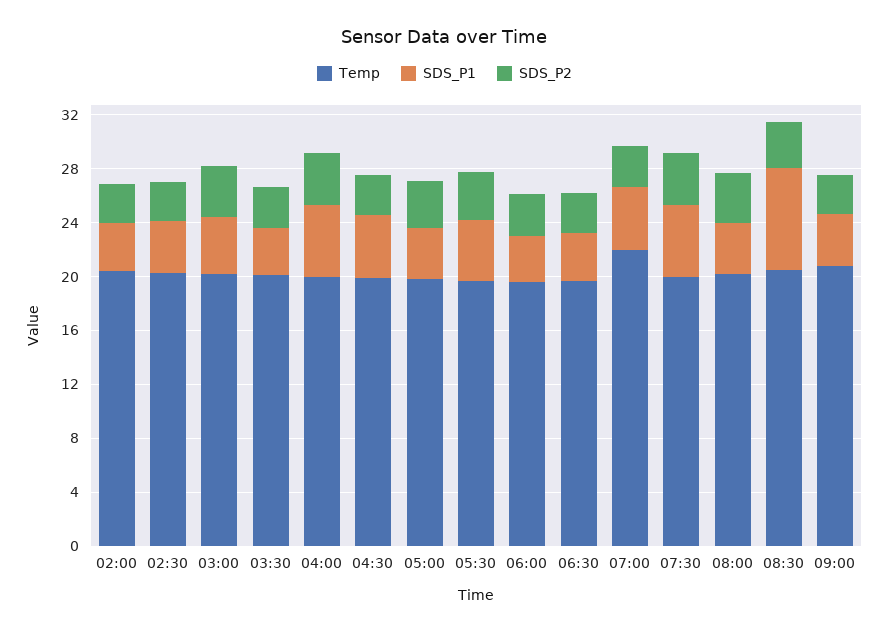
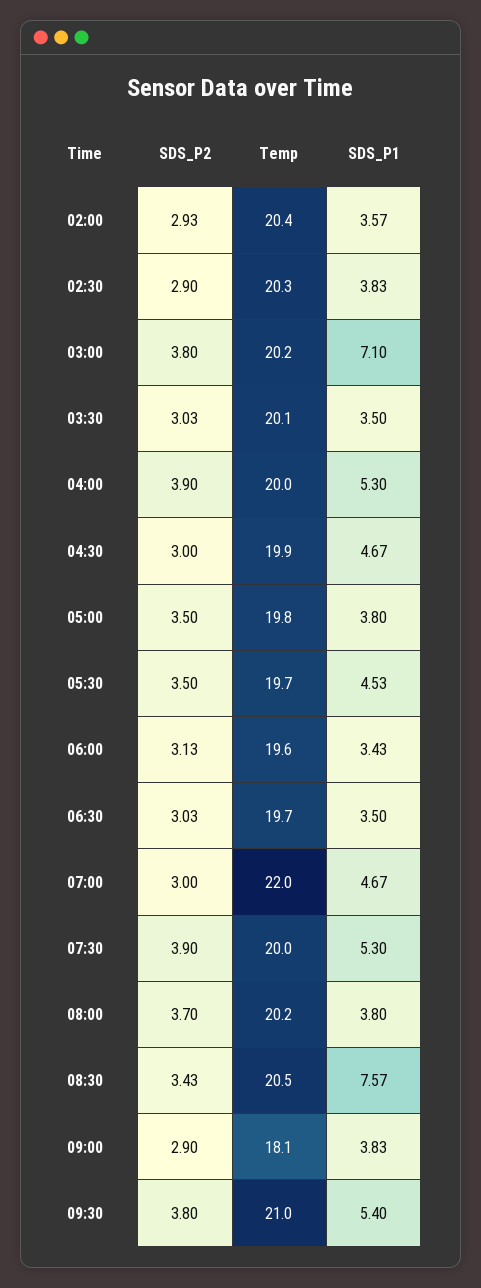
SDS_P1, 03:00: 4 -> 7.1
Temp, 09:00: 21 -> 18.1
SDS_P2, 09:30: none -> 3.8
Temp, 09:30: none -> 21
SDS_P1, 09:30: none -> 5.4

